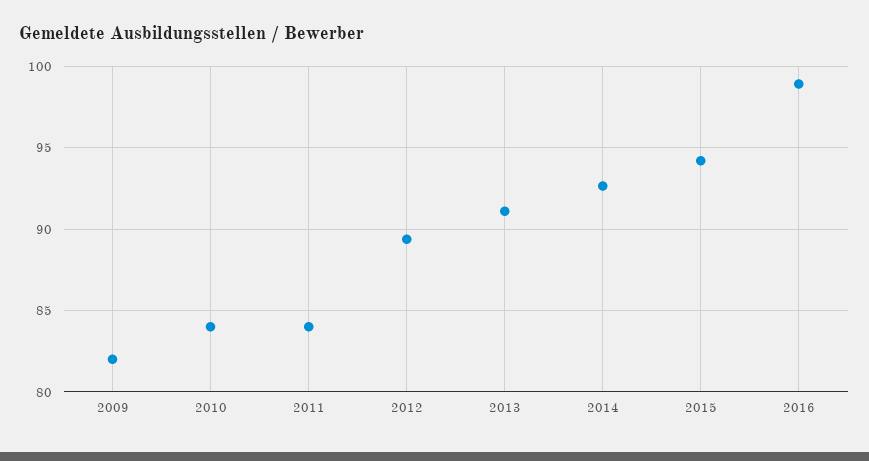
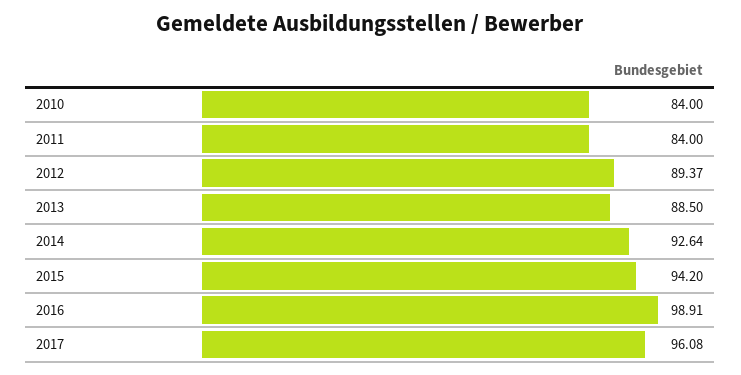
2009: 82 -> none
2013: 91 -> 88.5
2017: none -> 96.08

